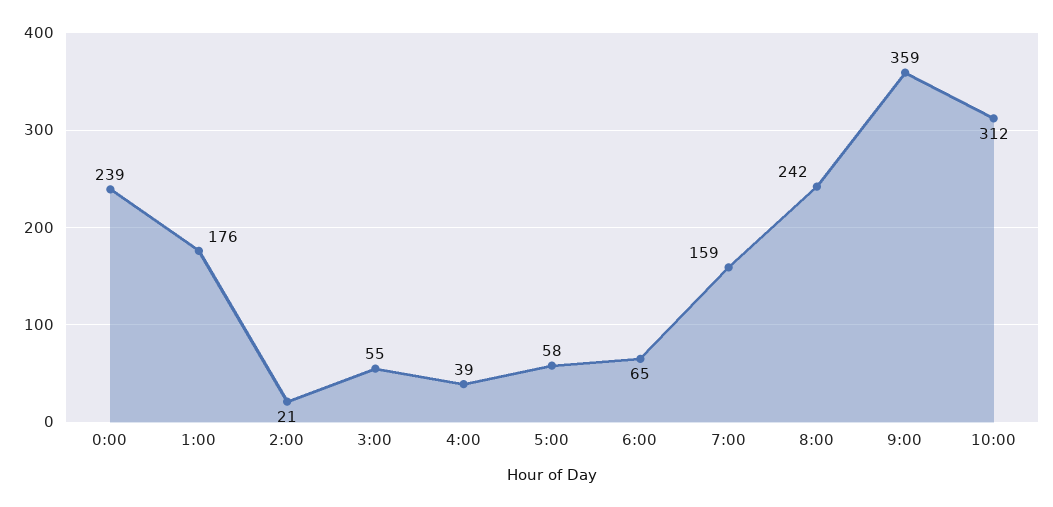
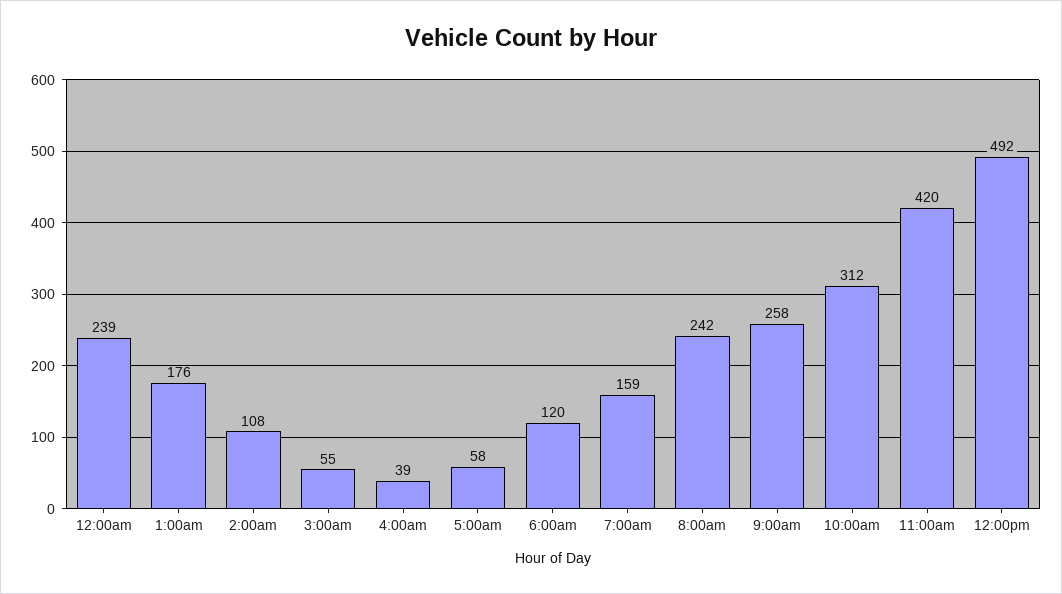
2:00: 21 -> 108
6:00: 65 -> 120
9:00: 359 -> 258
11:00am: none -> 420
12:00pm: none -> 492

